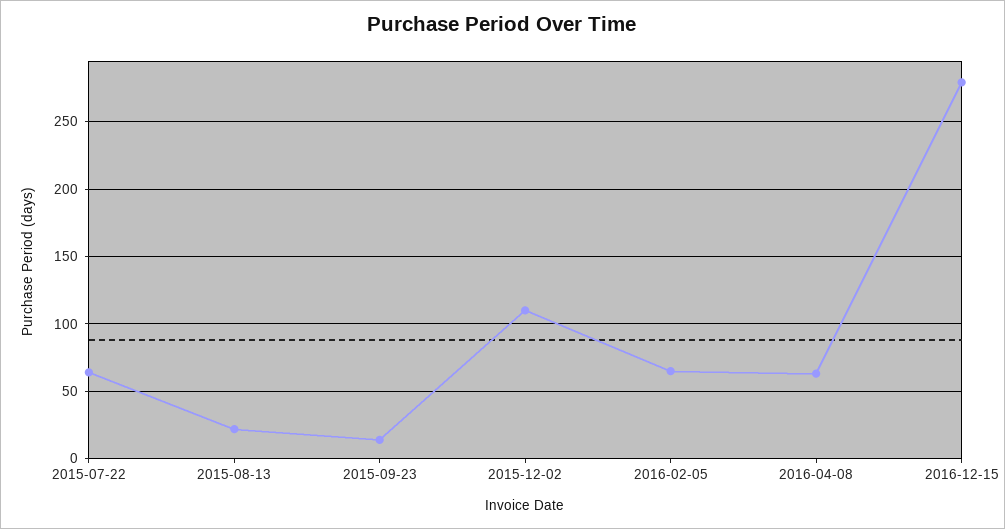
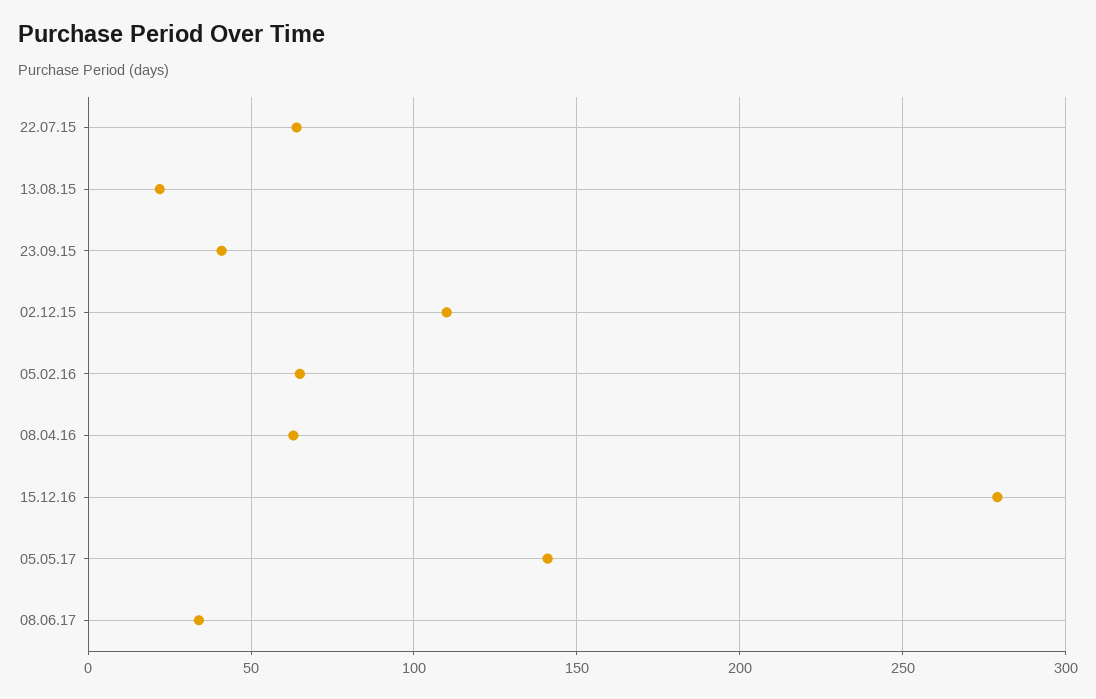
2015-09-23: 15 -> 40
05.05.17: none -> 140
08.06.17: none -> 35

